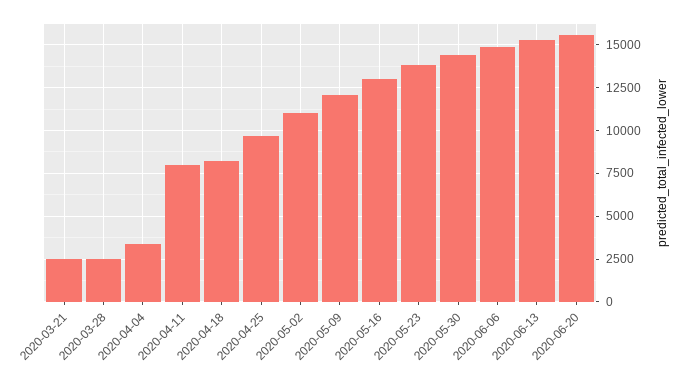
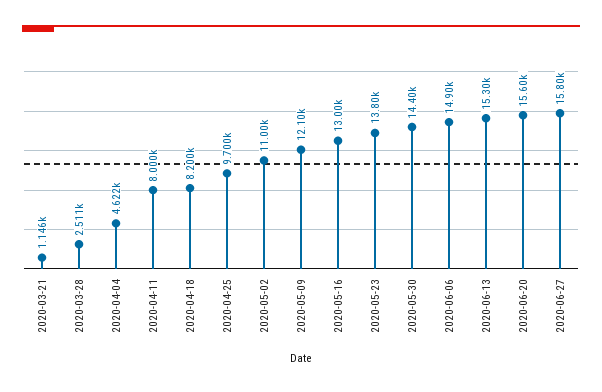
2020-03-21: 2500 -> 1146
2020-04-04: 3500 -> 4622
2020-06-27: none -> 15800

